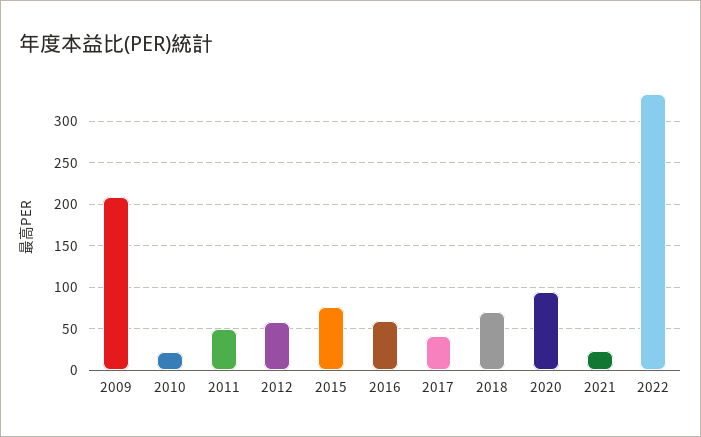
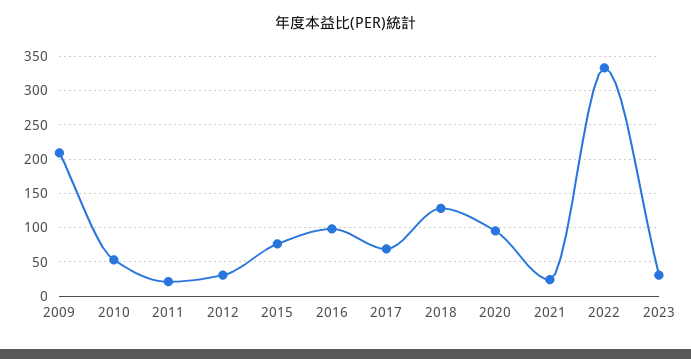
2010: 20 -> 50
2011: 50 -> 20
2012: 60 -> 30
2016: 60 -> 100
2017: 40 -> 70
2018: 70 -> 130
2023: none -> 30

